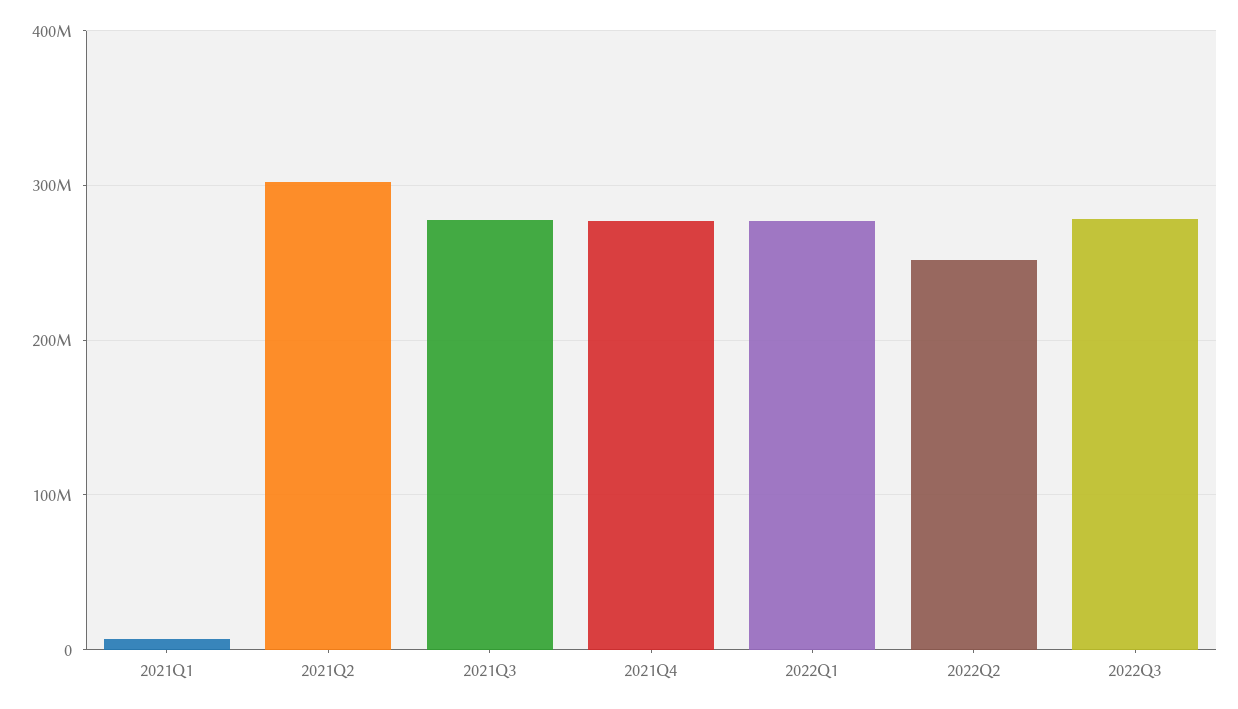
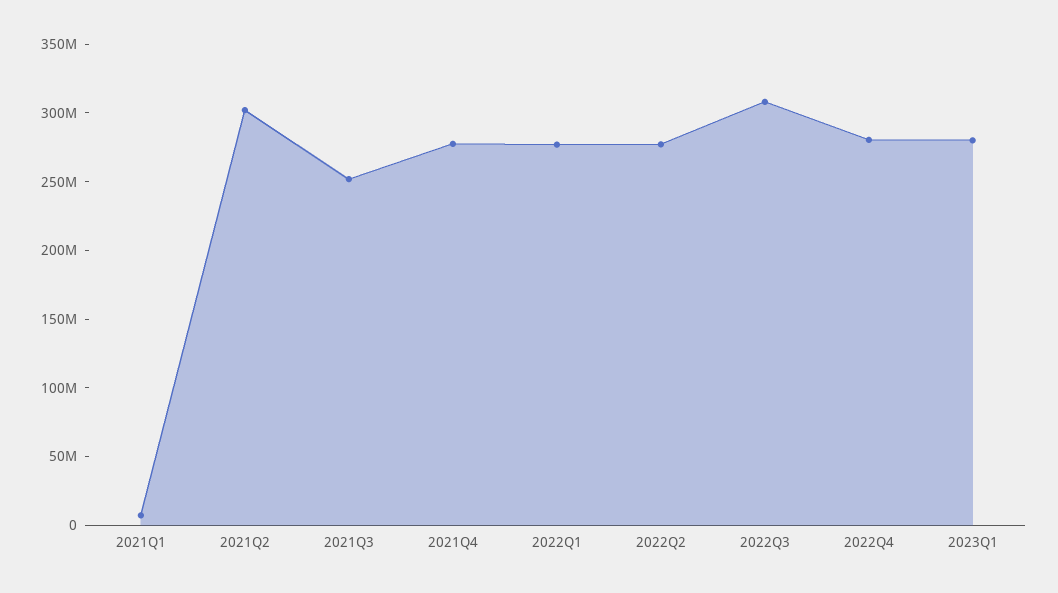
2021Q3: 280000000 -> 250000000
2022Q2: 250000000 -> 280000000
2022Q3: 280000000 -> 310000000
2022Q4: none -> 280000000
2023Q1: none -> 280000000

